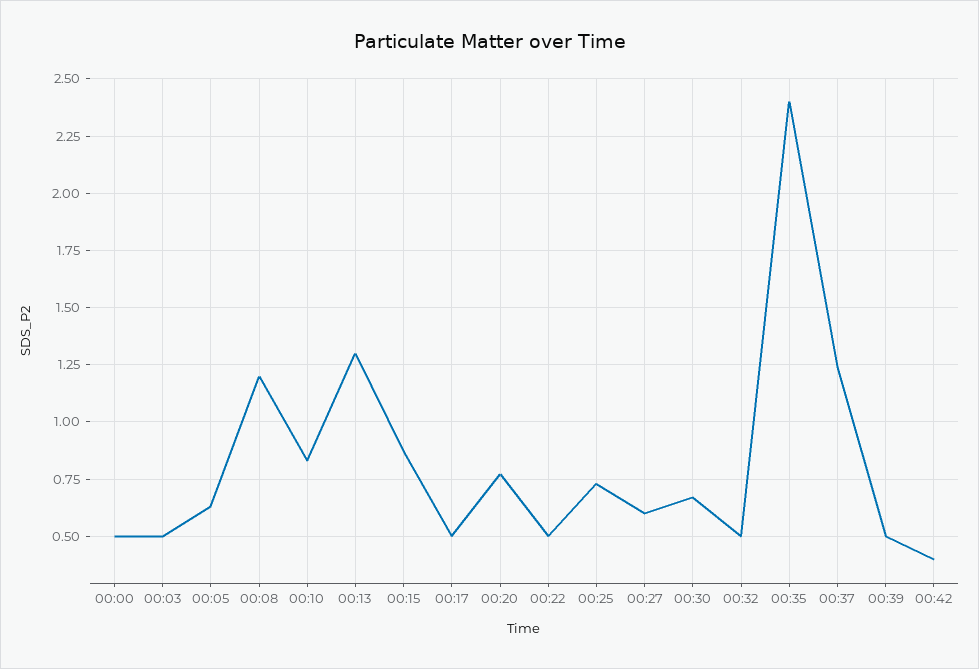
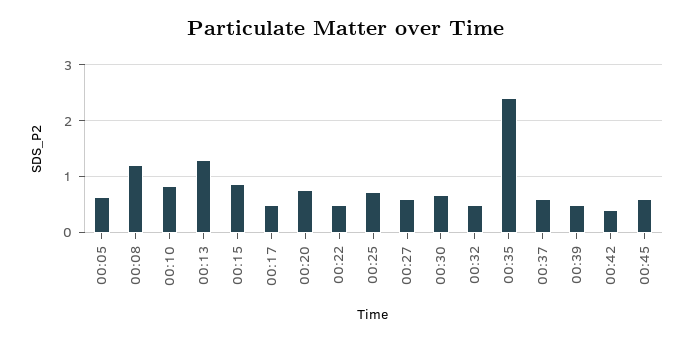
00:00: 0.5 -> none
00:03: 0.5 -> none
00:37: 1.25 -> 0.6
00:45: none -> 0.6

